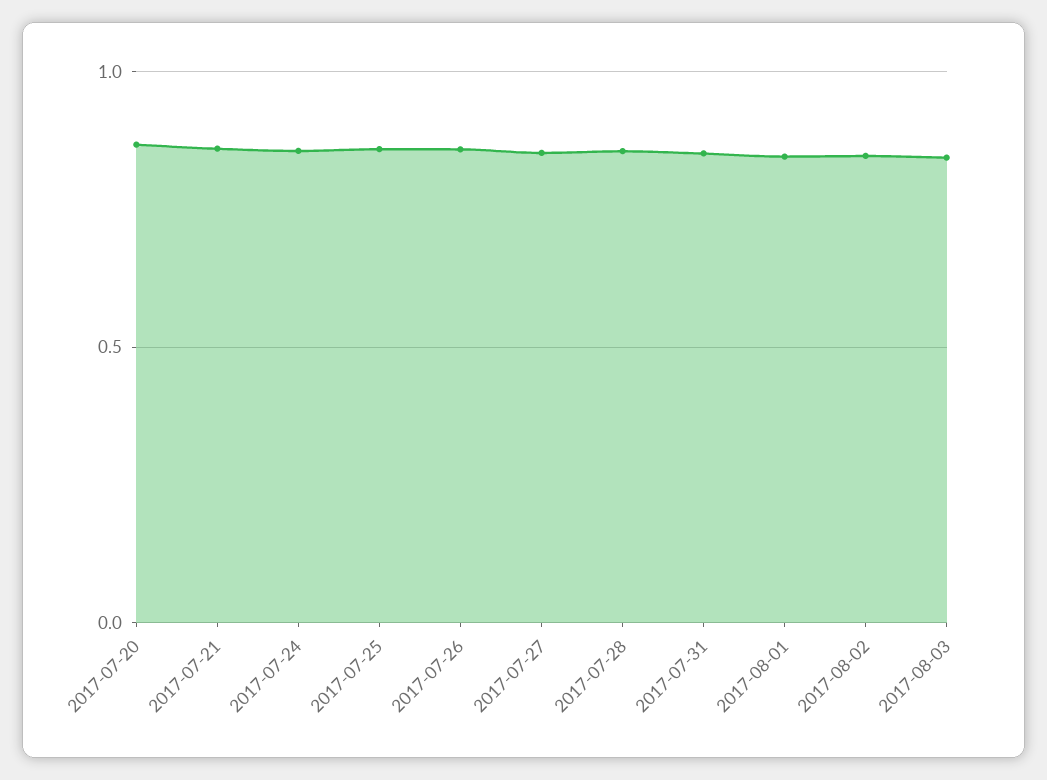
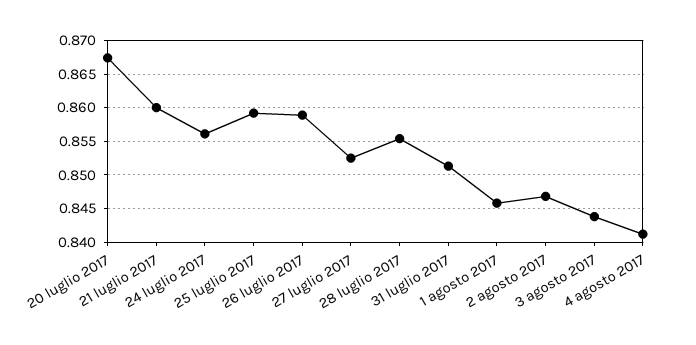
4 agosto 2017: none -> 0.841

